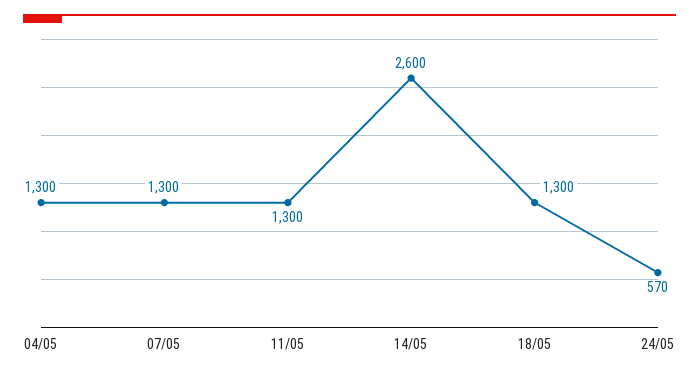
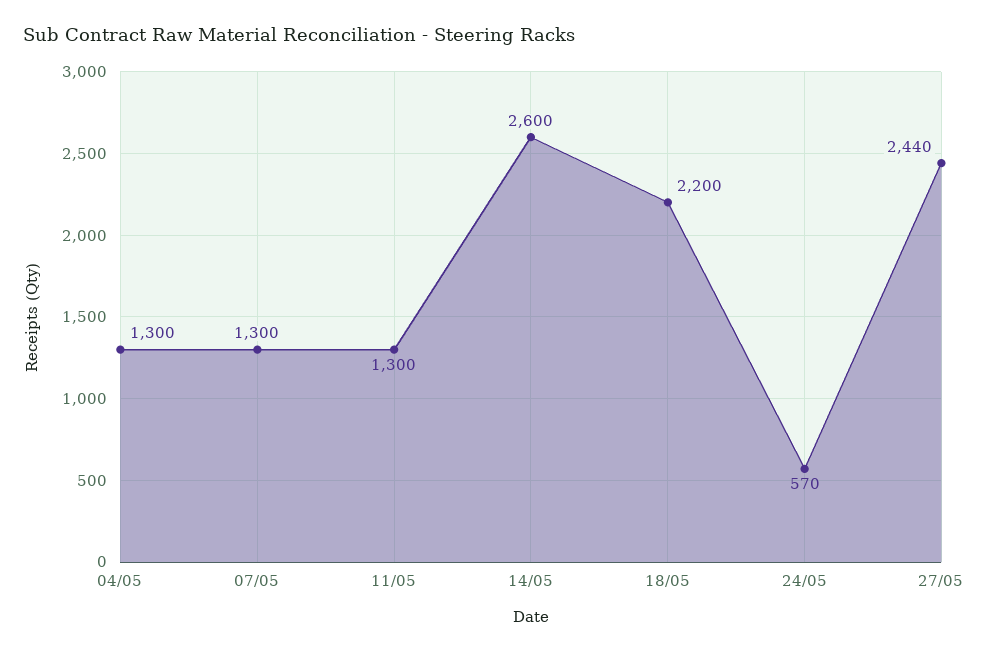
18/05: 1300 -> 2200
27/05: none -> 2440

